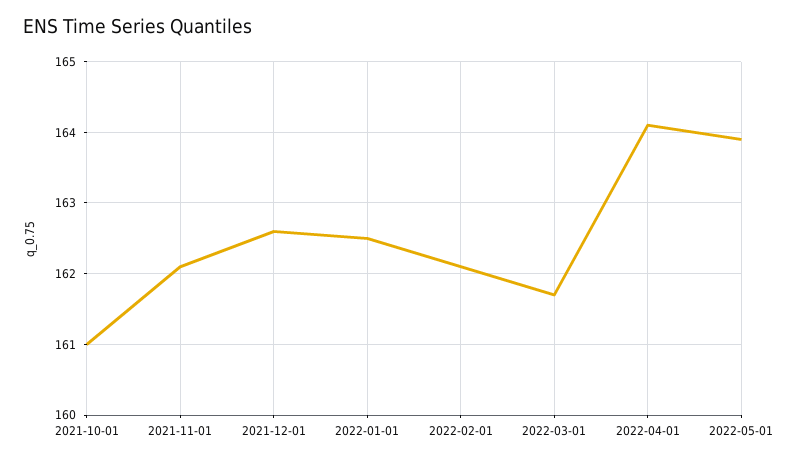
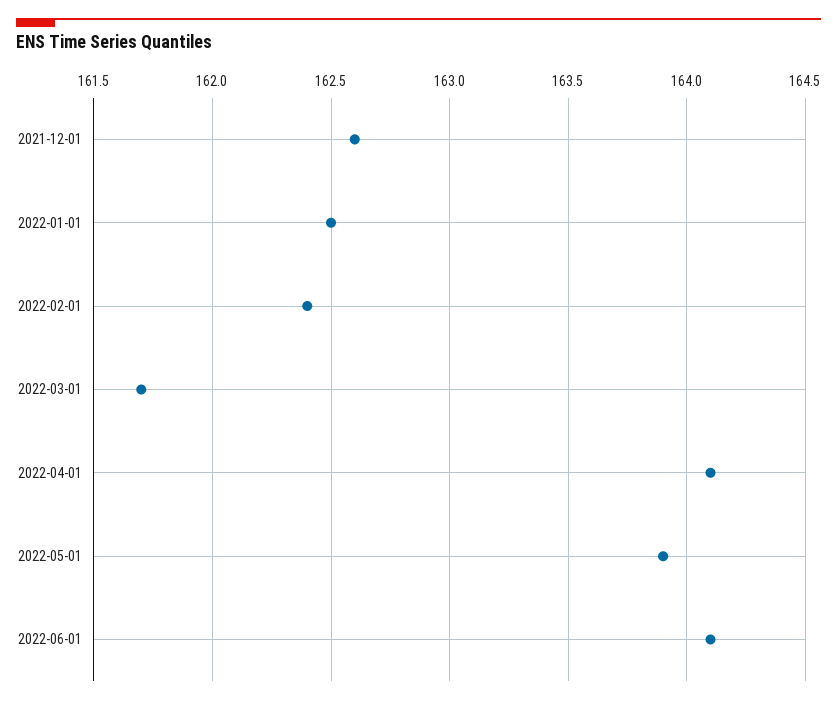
2021-10-01: 161 -> none
2021-11-01: 162.1 -> none
2022-02-01: 162.1 -> 162.4
2022-06-01: none -> 164.1

